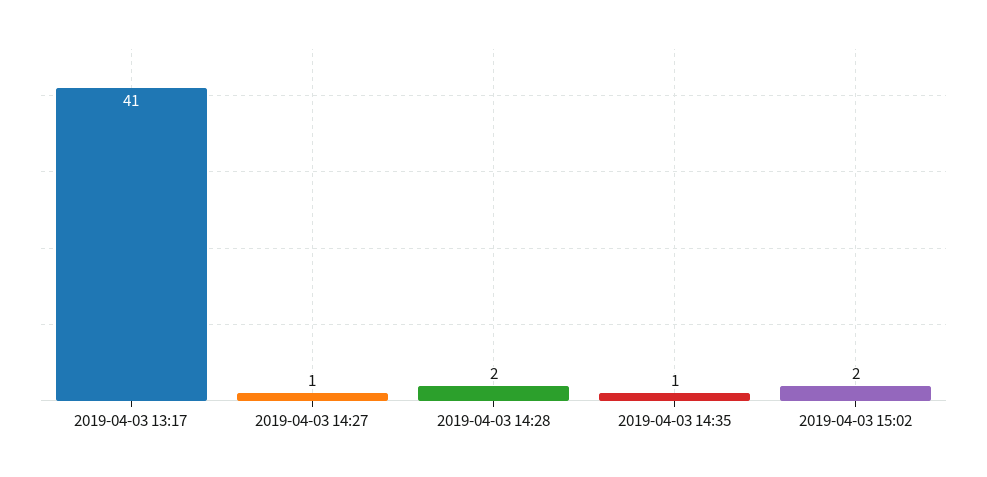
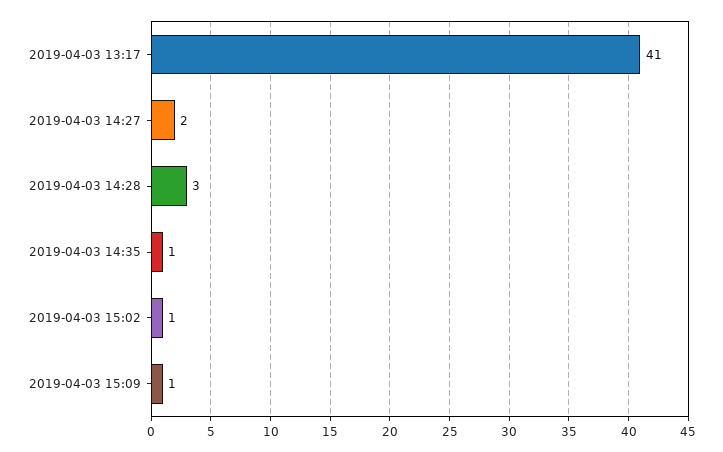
2019-04-03 14:27: 1 -> 2
2019-04-03 14:28: 2 -> 3
2019-04-03 15:02: 2 -> 1
2019-04-03 15:09: none -> 1

